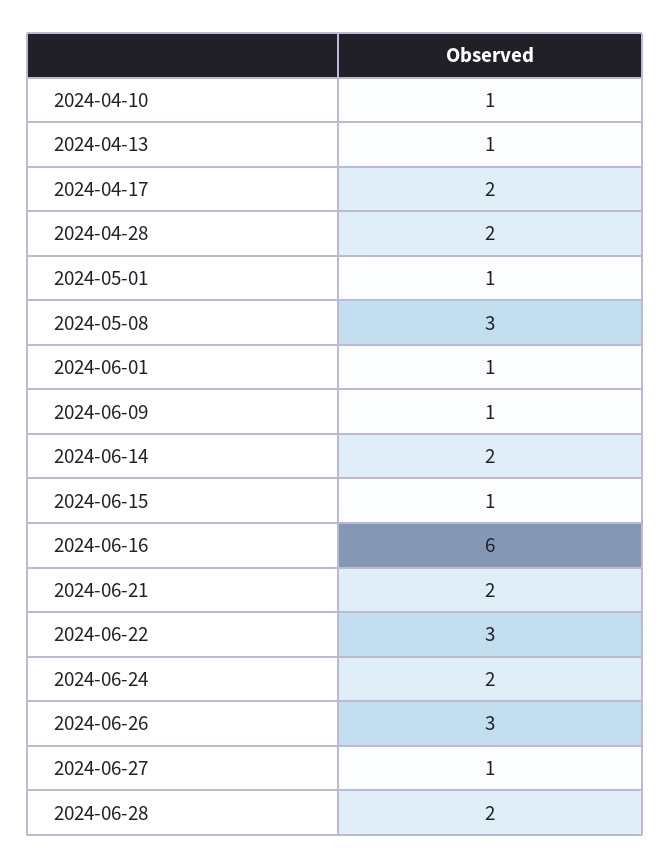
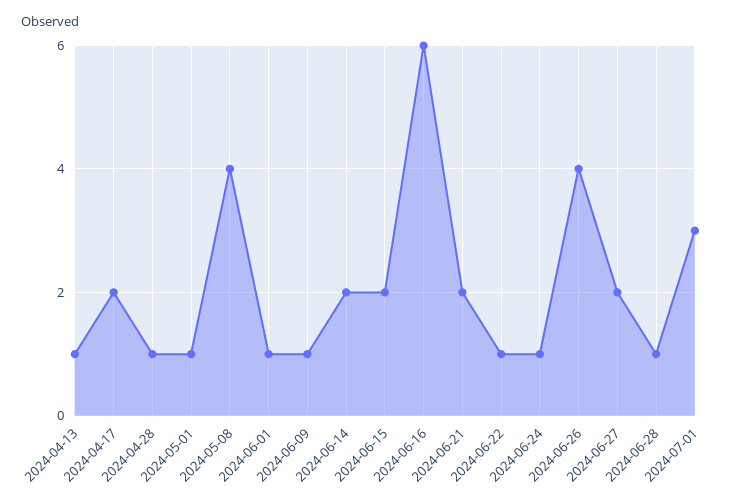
2024-04-10: 1 -> none
2024-04-28: 2 -> 1
2024-05-08: 3 -> 4
2024-06-15: 1 -> 2
2024-06-22: 3 -> 1
2024-06-24: 2 -> 1
2024-06-26: 3 -> 4
2024-06-27: 1 -> 2
2024-06-28: 2 -> 1
2024-07-01: none -> 3

